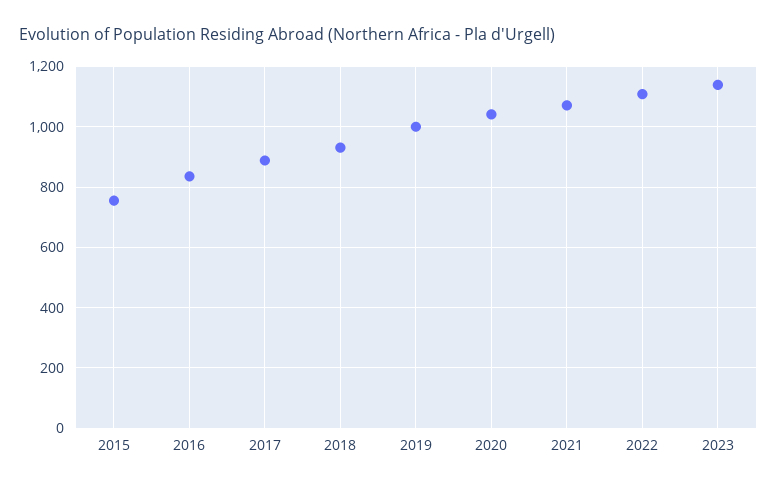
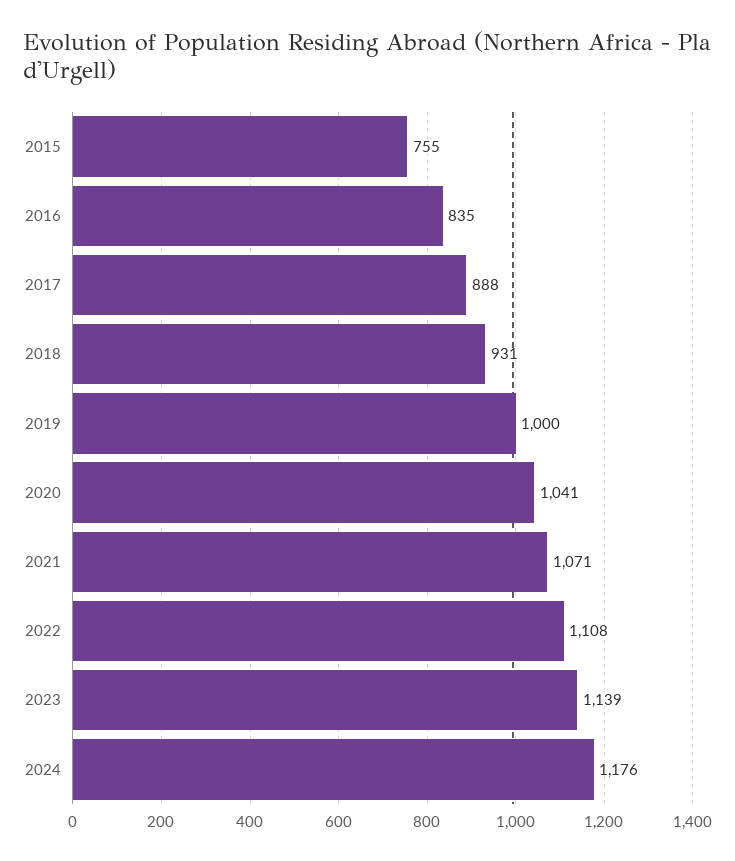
2024: none -> 1176

